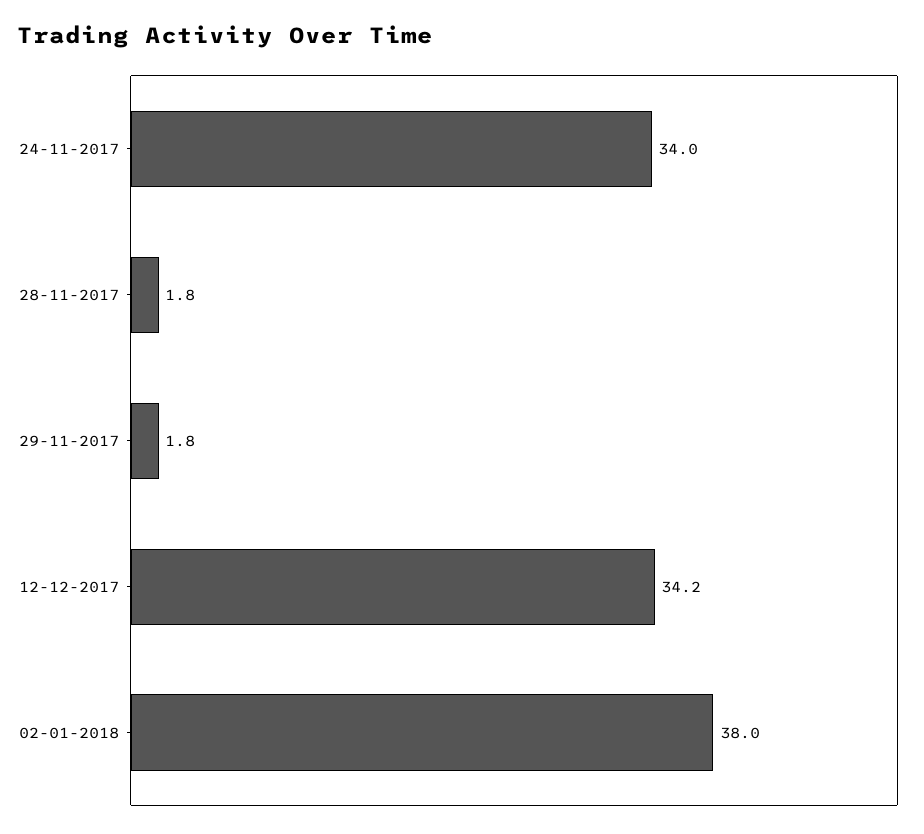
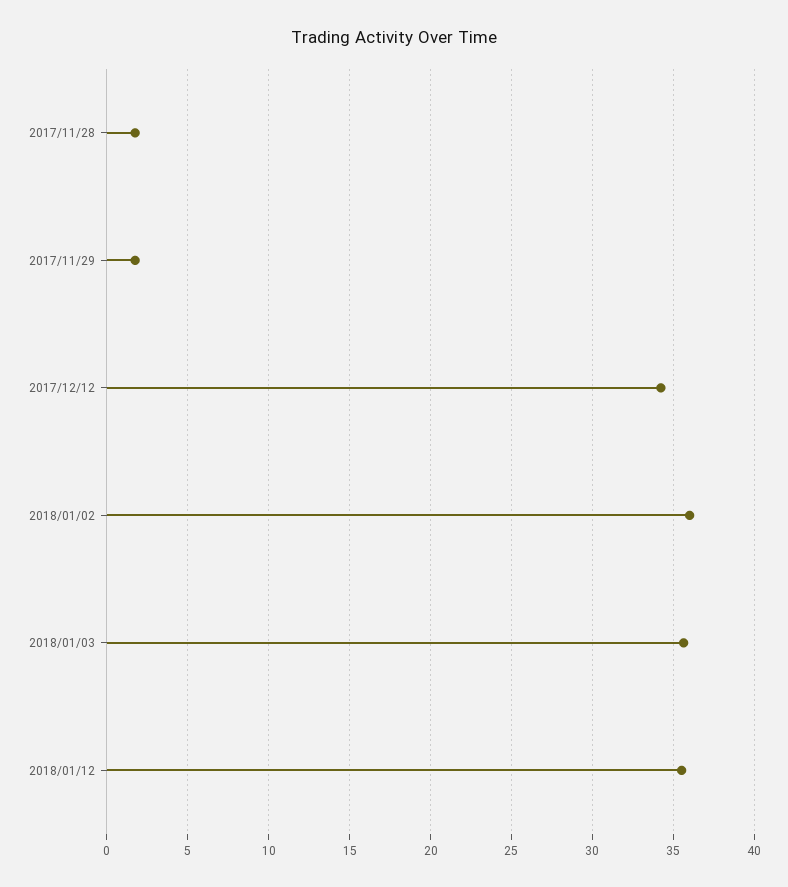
24-11-2017: 34 -> none
02-01-2018: 38 -> 36
2018/01/03: none -> 35.5
2018/01/12: none -> 35.5

